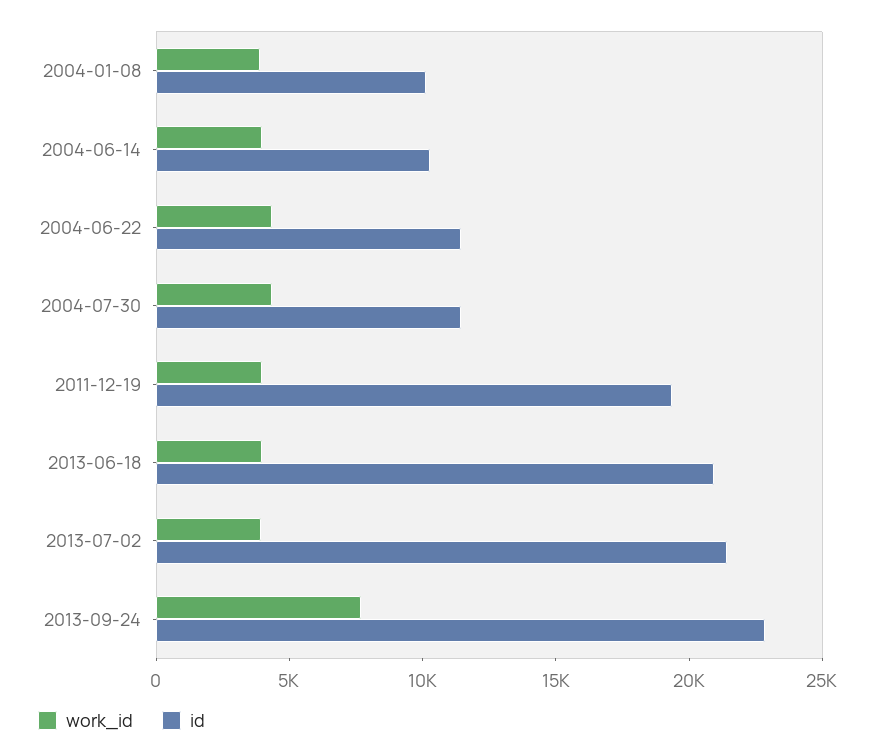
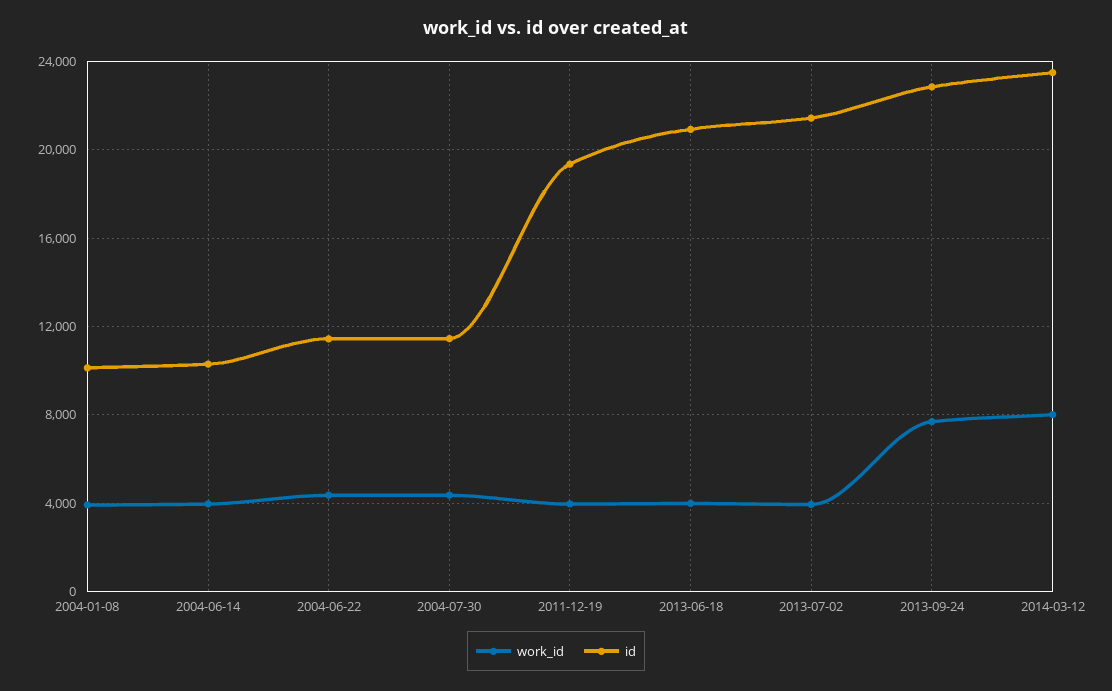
work_id, 2014-03-12: none -> 8000
id, 2014-03-12: none -> 23500

